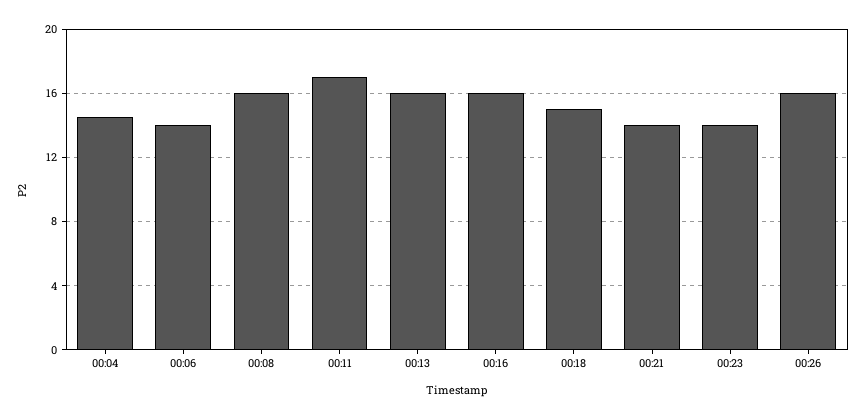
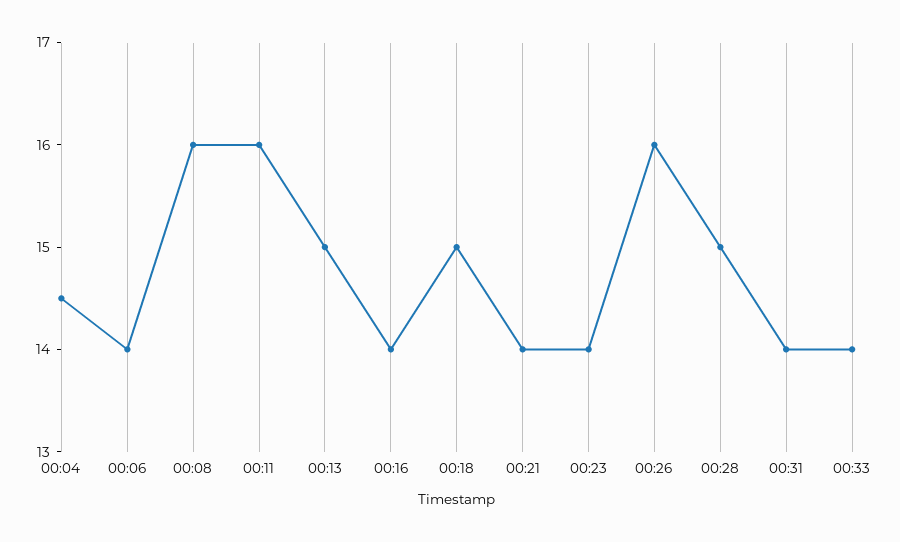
00:11: 17 -> 16
00:13: 16 -> 15
00:16: 16 -> 14
00:28: none -> 15
00:31: none -> 14
00:33: none -> 14

